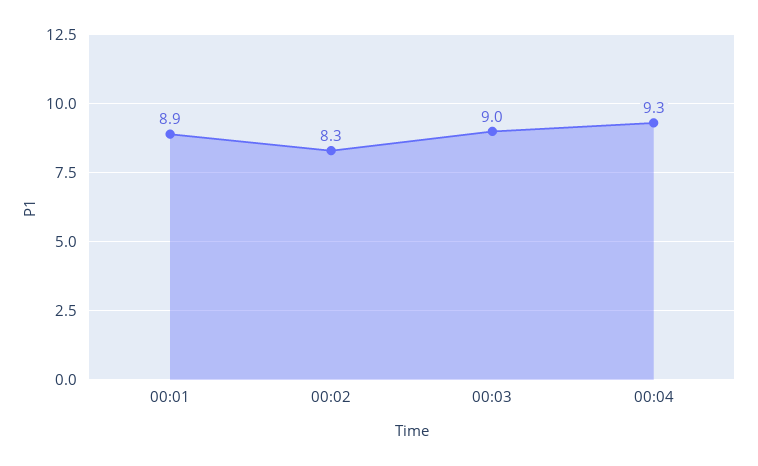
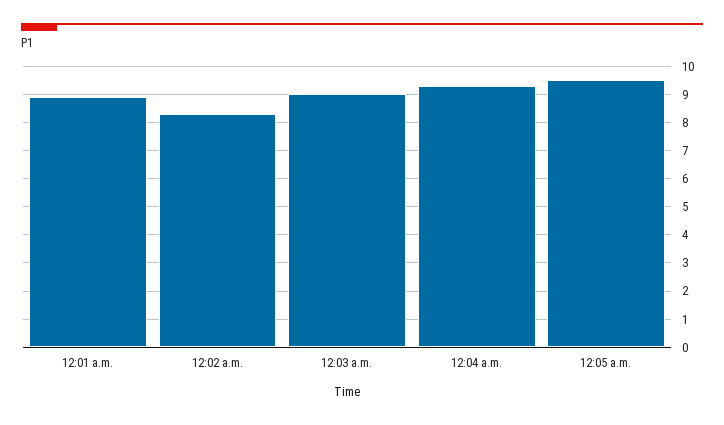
12:05 a.m.: none -> 9.5

